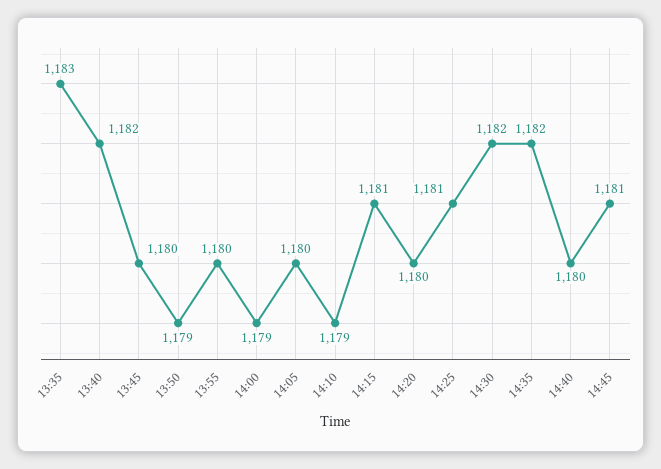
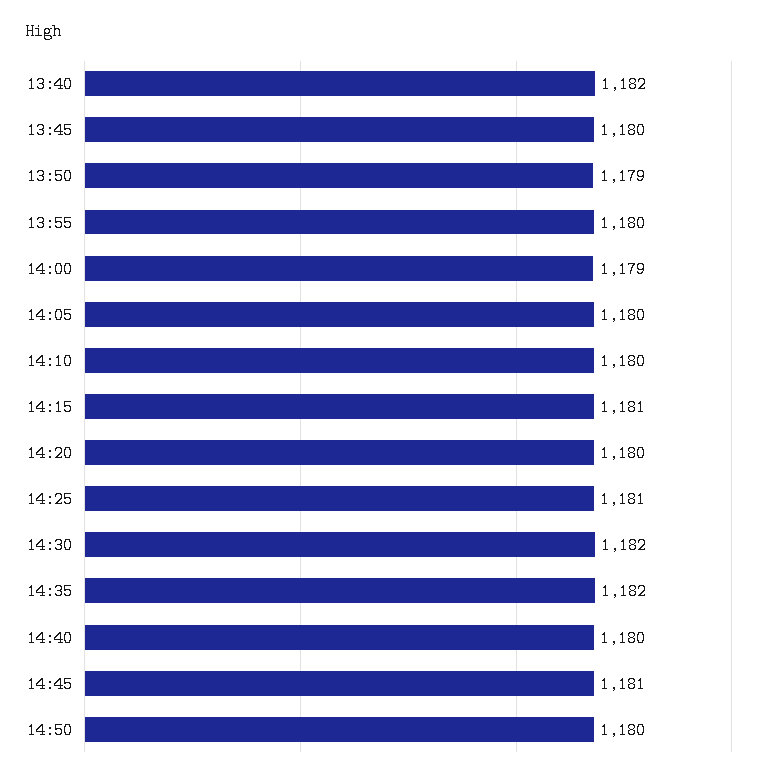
13:35: 1183 -> none
14:10: 1179 -> 1180
14:50: none -> 1180

